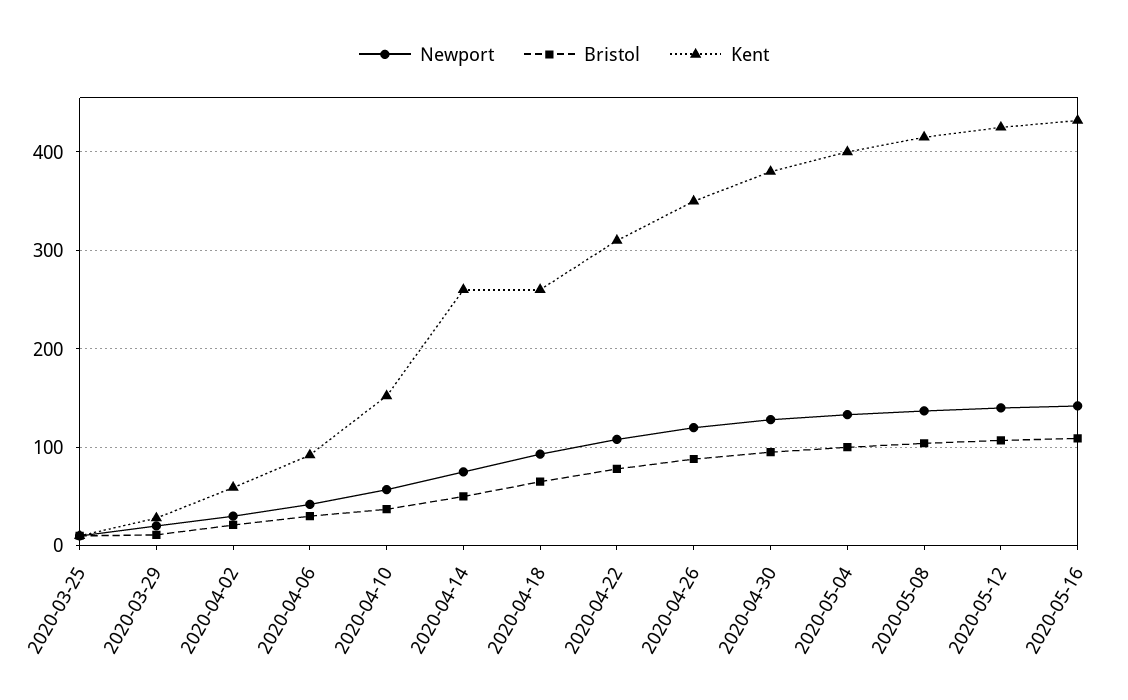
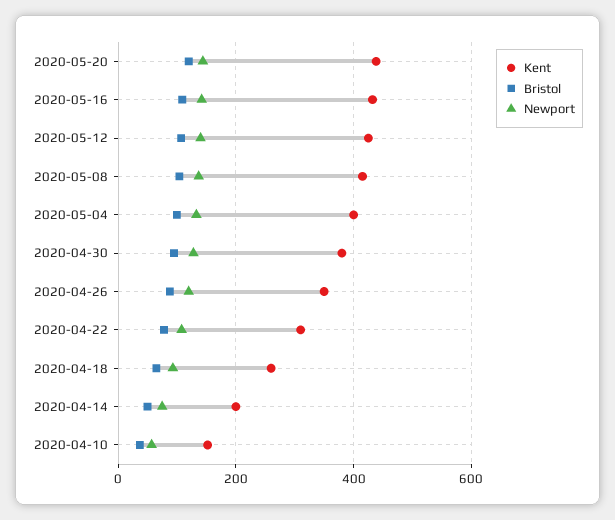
Newport, 2020-03-25: 10 -> none
Bristol, 2020-03-25: 10 -> none
Kent, 2020-03-25: 10 -> none
Newport, 2020-03-29: 20 -> none
Bristol, 2020-03-29: 10 -> none
Kent, 2020-03-29: 30 -> none
Newport, 2020-04-02: 30 -> none
Bristol, 2020-04-02: 20 -> none
Kent, 2020-04-02: 60 -> none
Newport, 2020-04-06: 40 -> none
Bristol, 2020-04-06: 30 -> none
Kent, 2020-04-06: 90 -> none
Kent, 2020-04-14: 260 -> 200
Kent, 2020-05-20: none -> 440
Bristol, 2020-05-20: none -> 120
Newport, 2020-05-20: none -> 140

